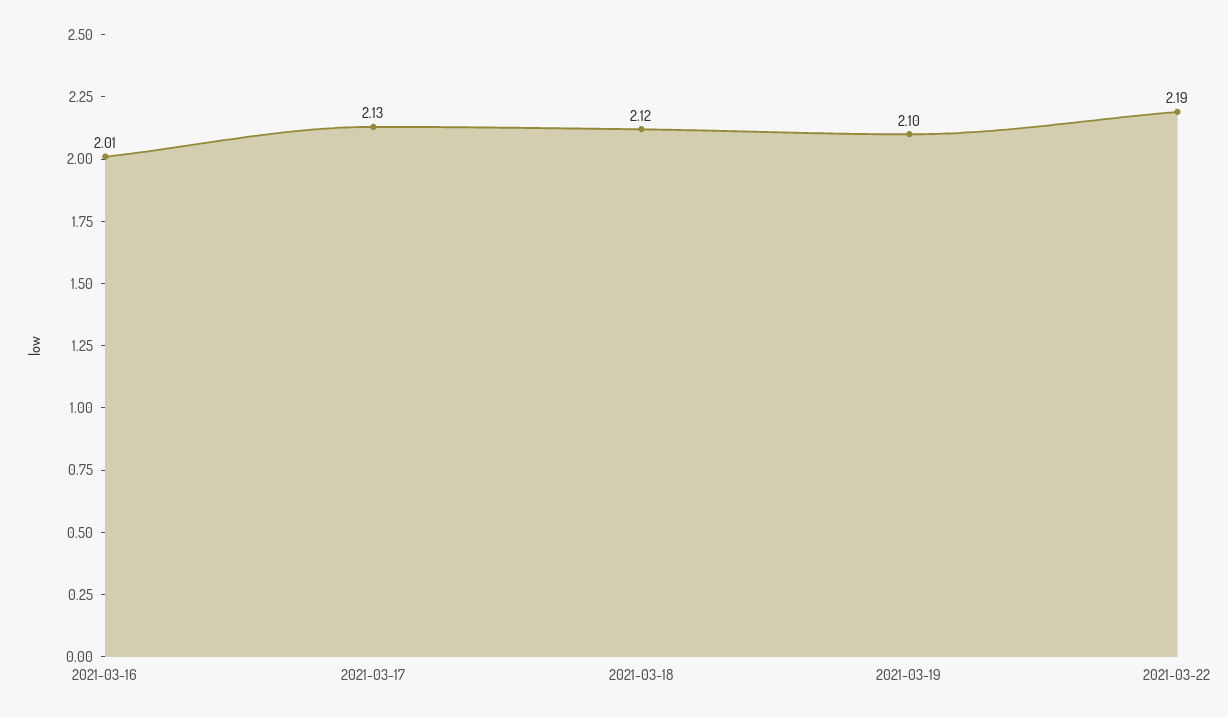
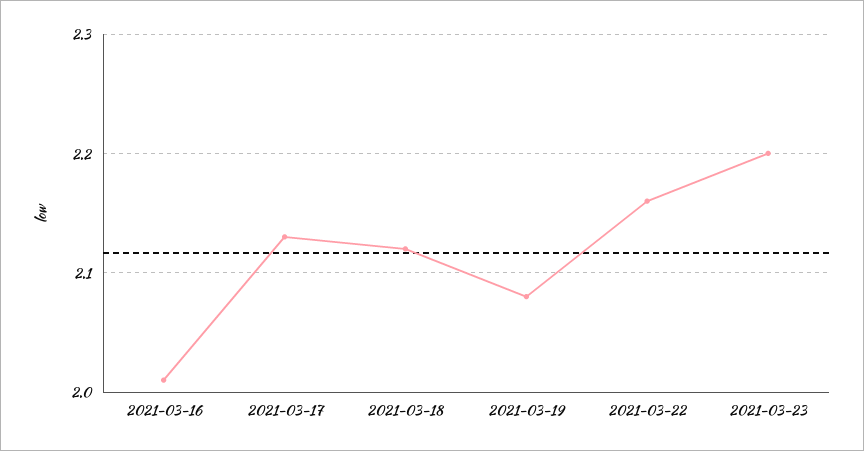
2021-03-19: 2.1 -> 2.08
2021-03-22: 2.19 -> 2.16
2021-03-23: none -> 2.2

